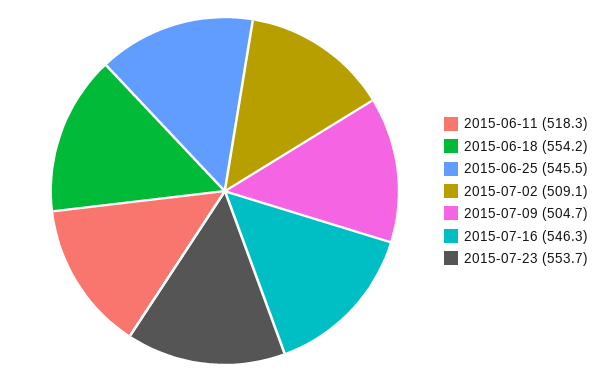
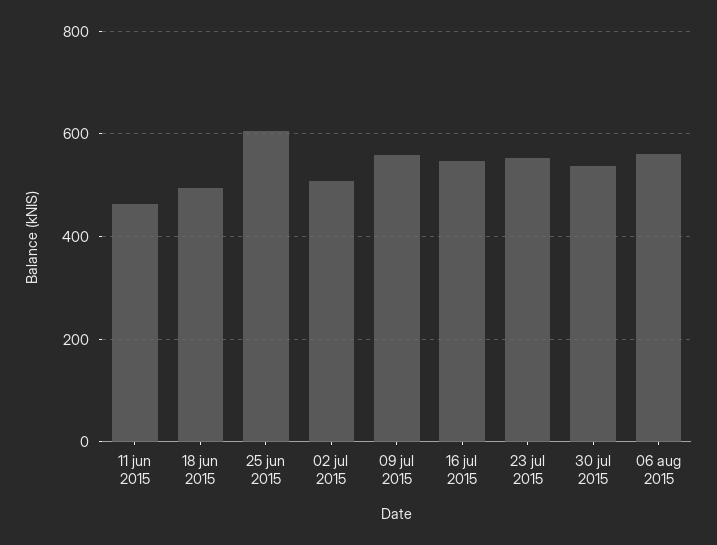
2015-06-11: 518.3 -> 460
2015-06-18: 554.2 -> 500
2015-06-25: 545.5 -> 600
2015-07-09: 504.7 -> 560
30 jul 2015: none -> 540
06 aug 2015: none -> 560

